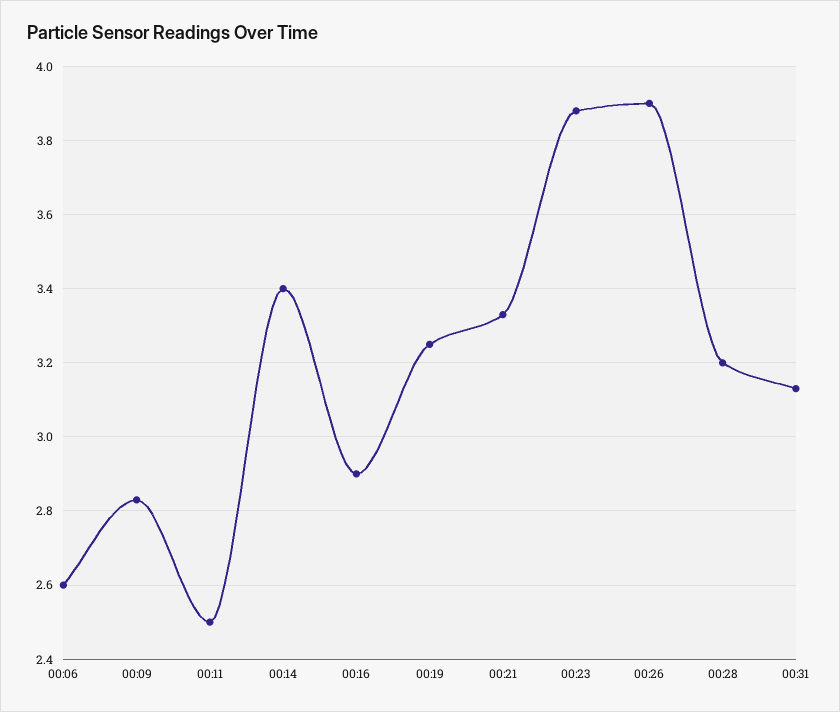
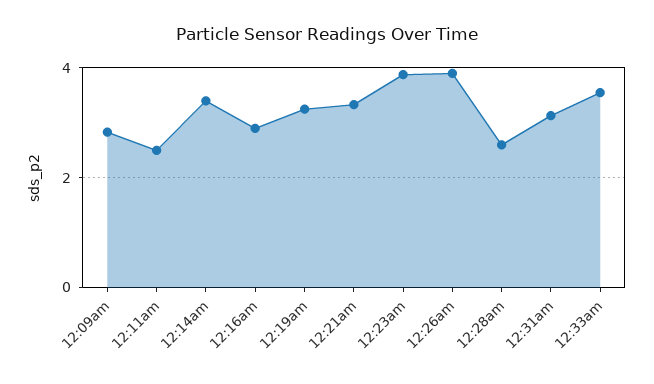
00:06: 2.6 -> none
00:28: 3.2 -> 2.6
12:33am: none -> 3.6

